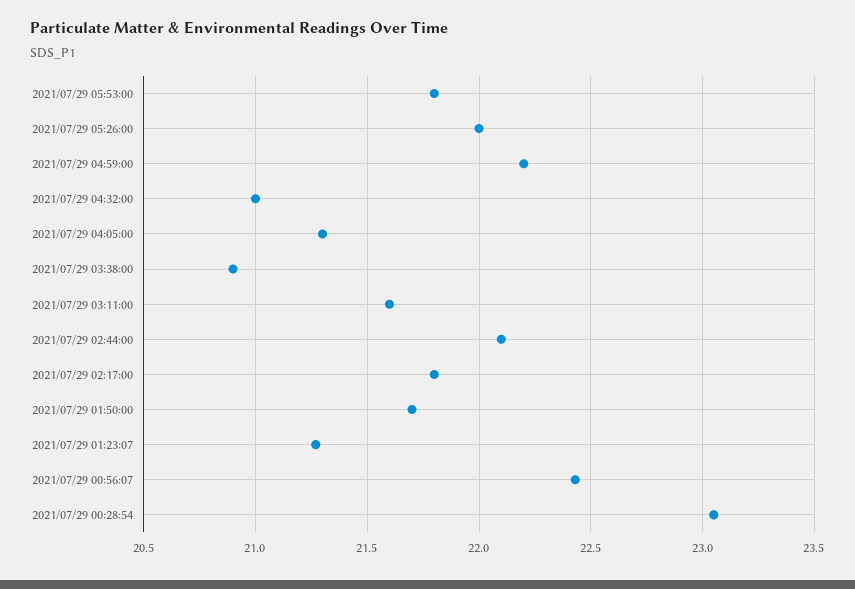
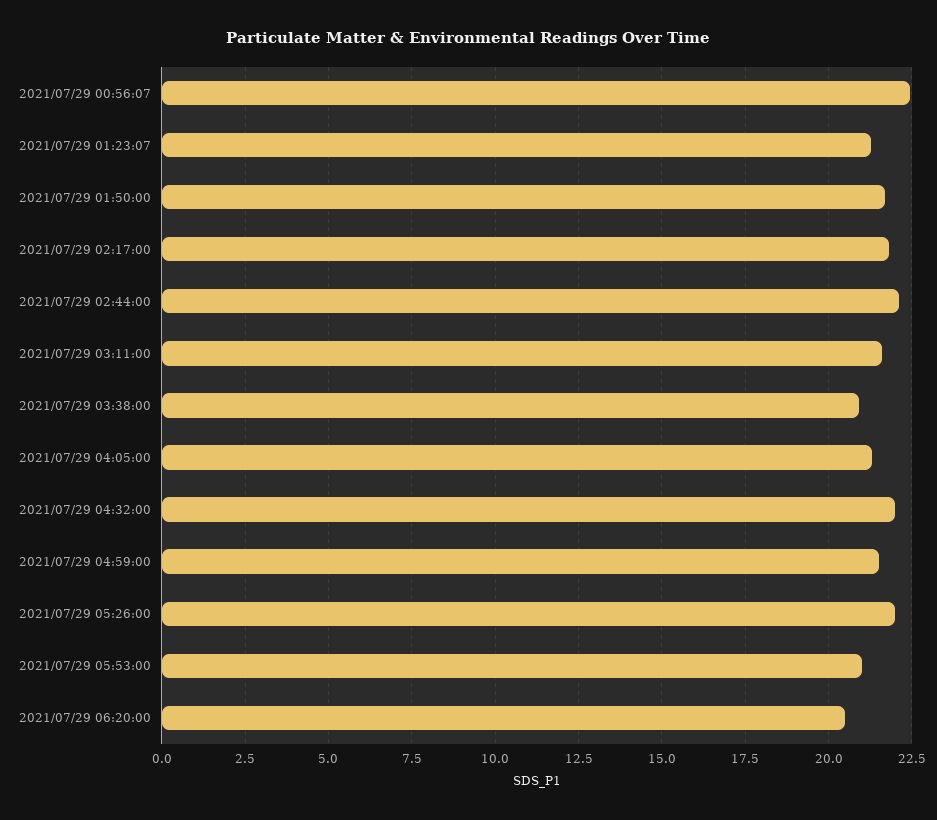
2021/07/29 05:53:00: 21.8 -> 21
2021/07/29 04:59:00: 22.2 -> 21.5
2021/07/29 04:32:00: 21 -> 22
2021/07/29 00:28:54: 23.05 -> none
2021/07/29 06:20:00: none -> 20.5

